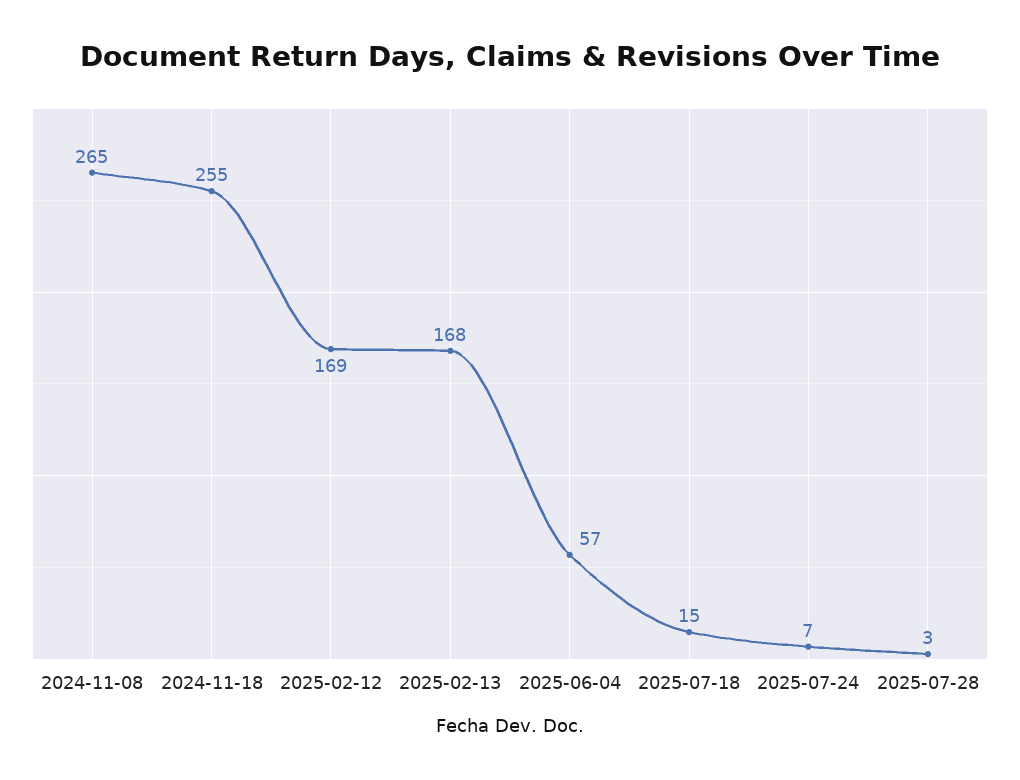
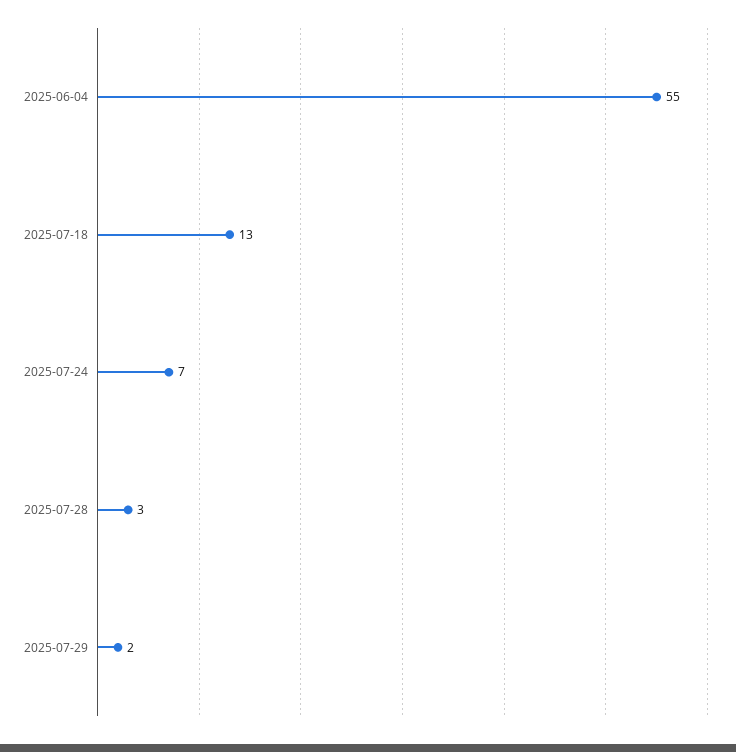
2024-11-08: 265 -> none
2024-11-18: 255 -> none
2025-02-12: 169 -> none
2025-02-13: 168 -> none
2025-06-04: 57 -> 55
2025-07-18: 15 -> 13
2025-07-29: none -> 2

